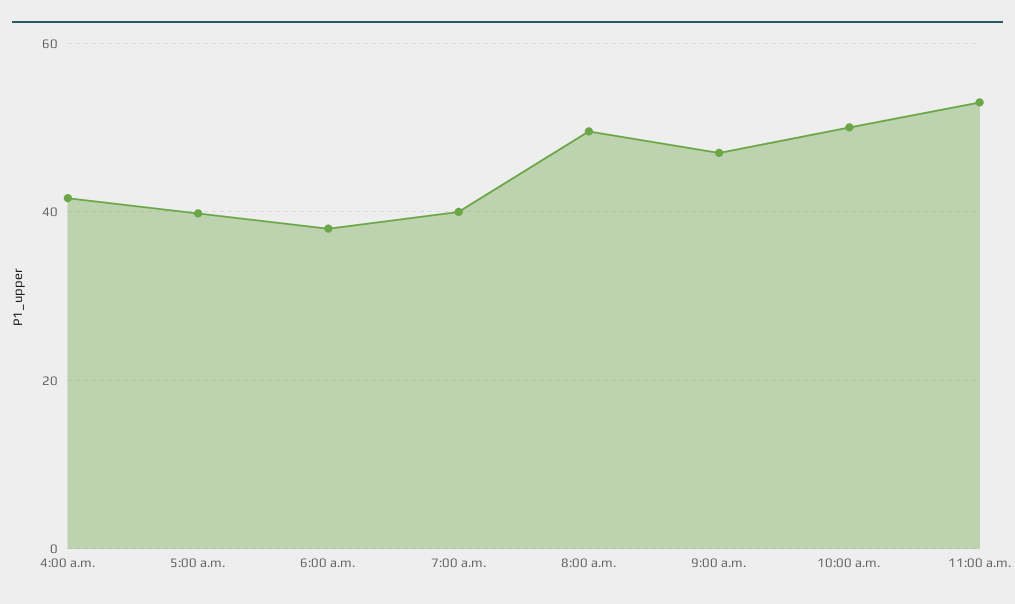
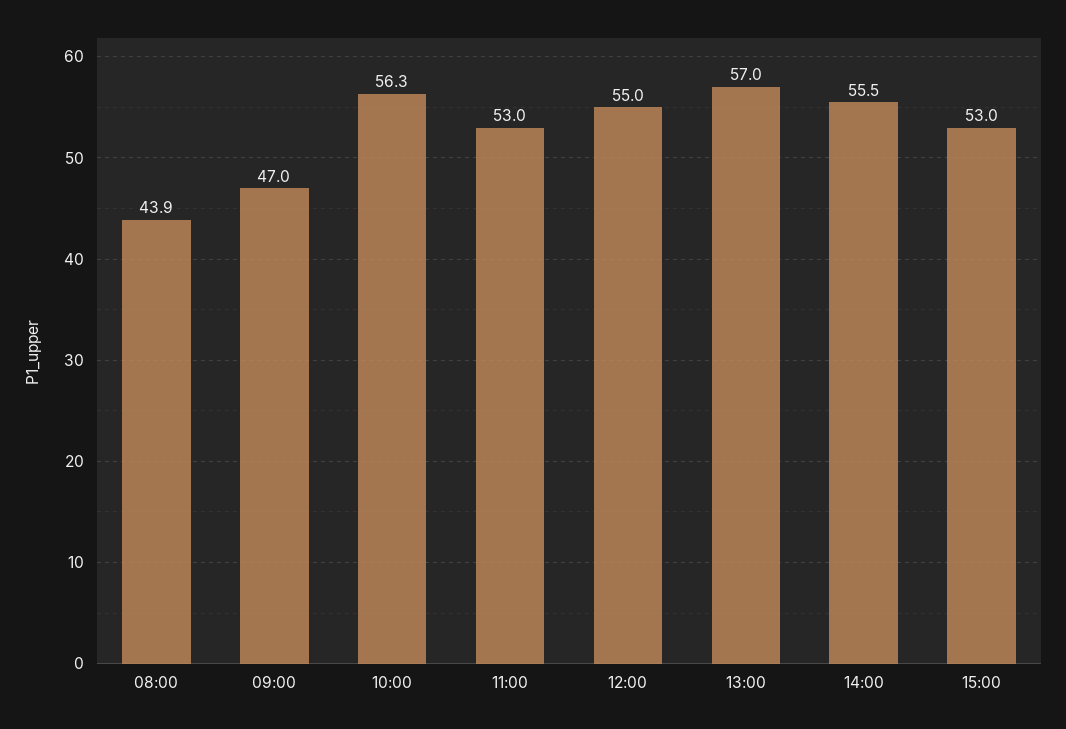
4:00 a.m.: 42 -> none
5:00 a.m.: 40 -> none
6:00 a.m.: 38 -> none
7:00 a.m.: 40 -> none
8:00 a.m.: 50 -> 43.9
10:00 a.m.: 50 -> 56.3
12:00: none -> 55
13:00: none -> 57
14:00: none -> 55.5
15:00: none -> 53

